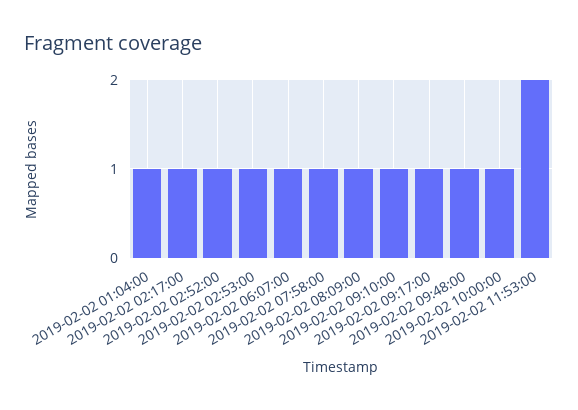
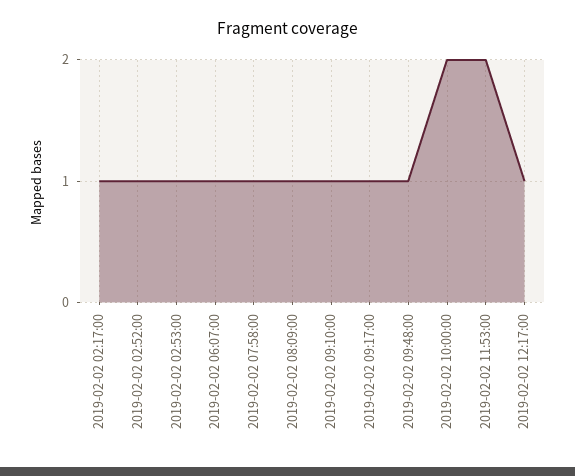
2019-02-02 01:04:00: 1 -> none
2019-02-02 10:00:00: 1 -> 2
2019-02-02 12:17:00: none -> 1

